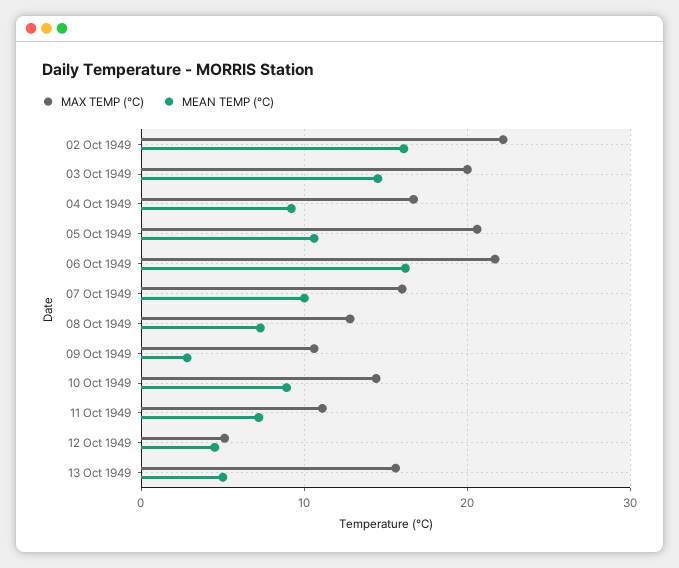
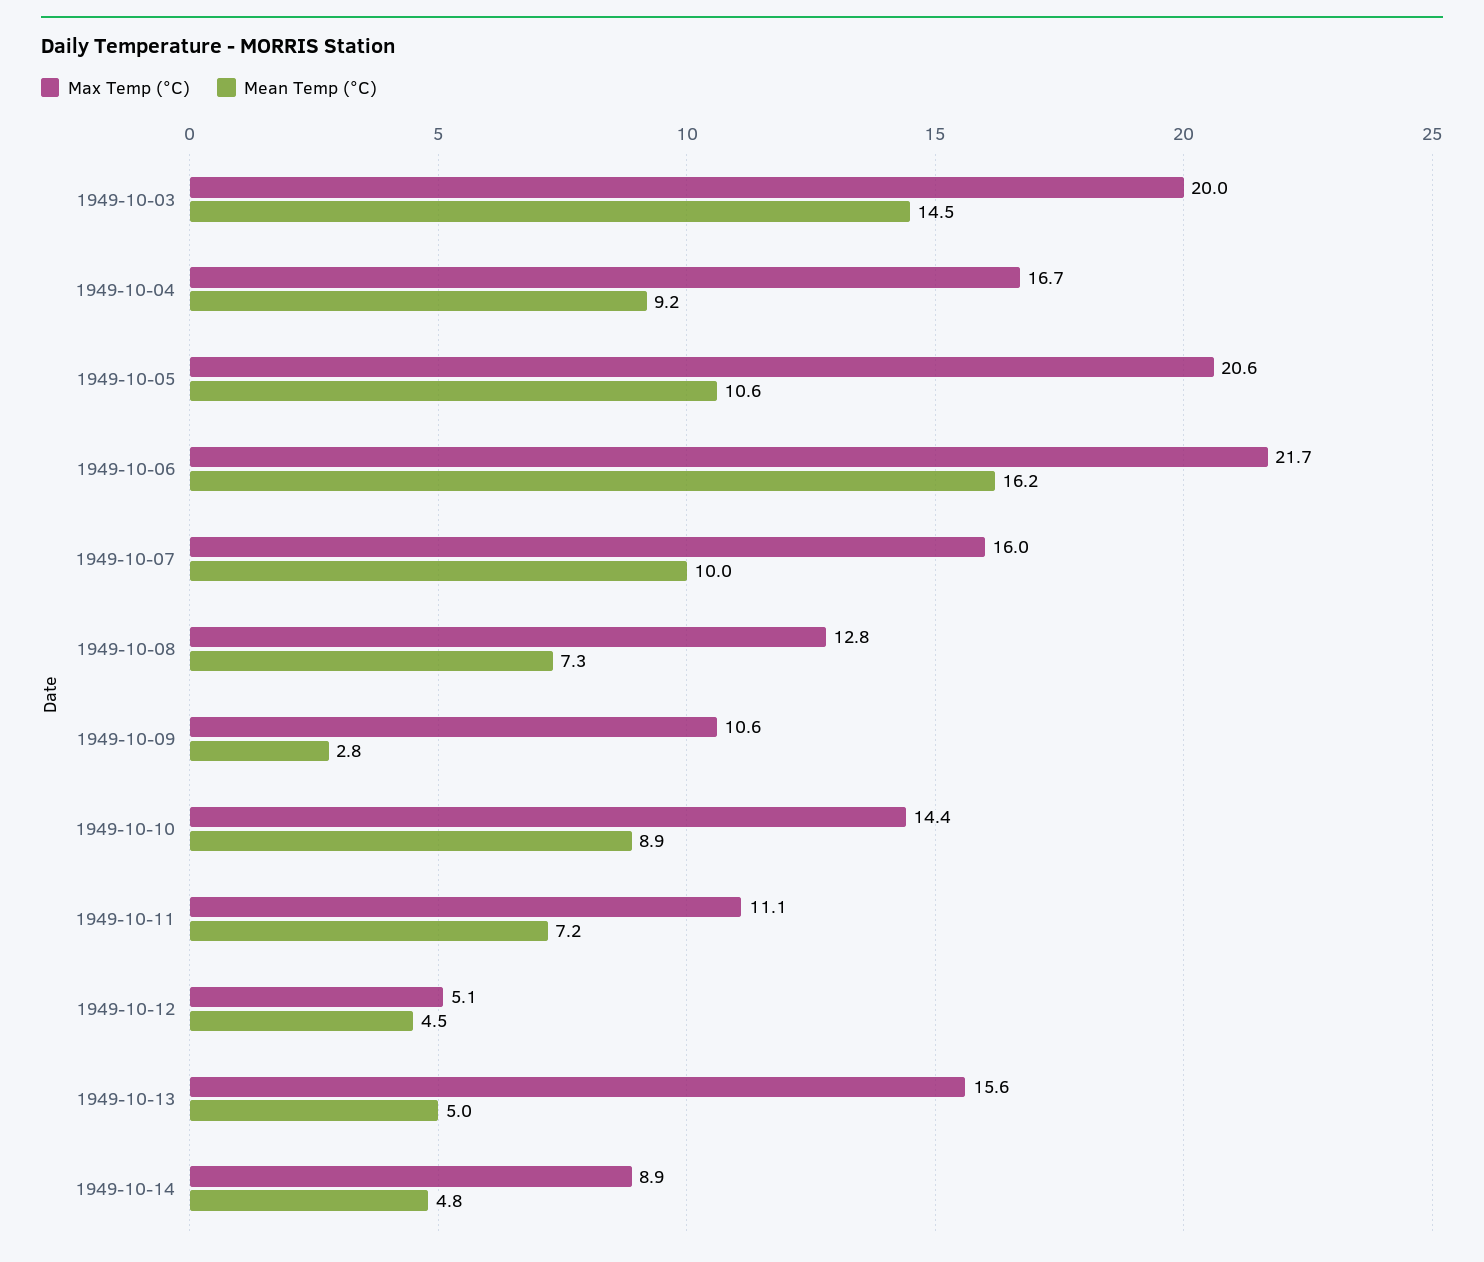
MAX TEMP (°C), 02 Oct 1949: 22 -> none
MEAN TEMP (°C), 02 Oct 1949: 16 -> none
MAX TEMP (°C), 1949-10-14: none -> 8.9
MEAN TEMP (°C), 1949-10-14: none -> 4.8

